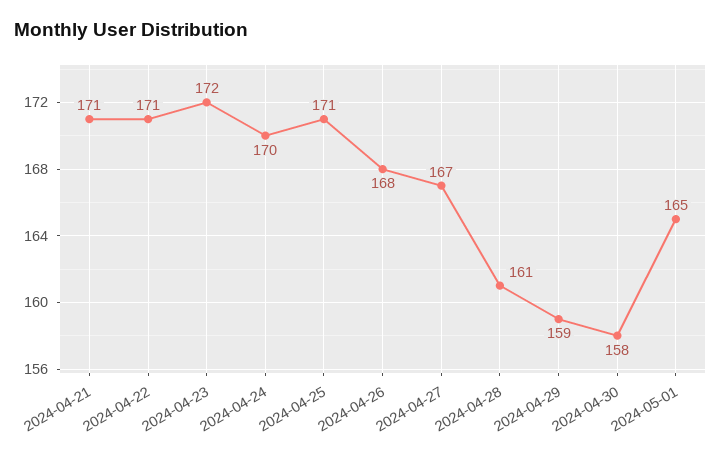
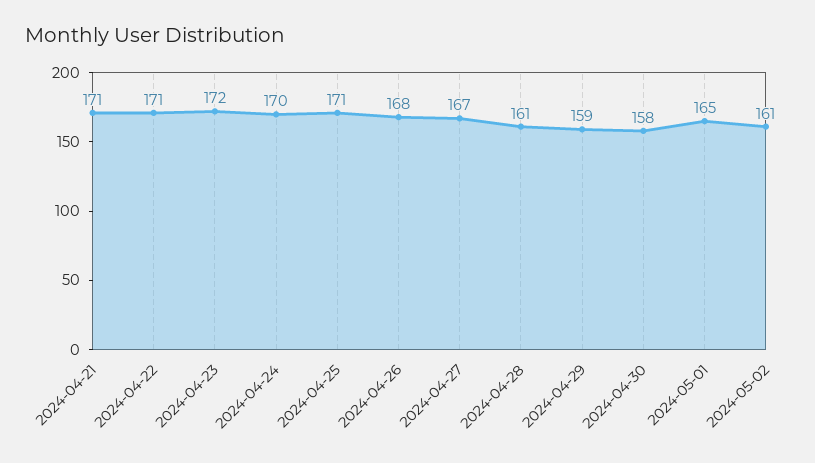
2024-05-02: none -> 161

